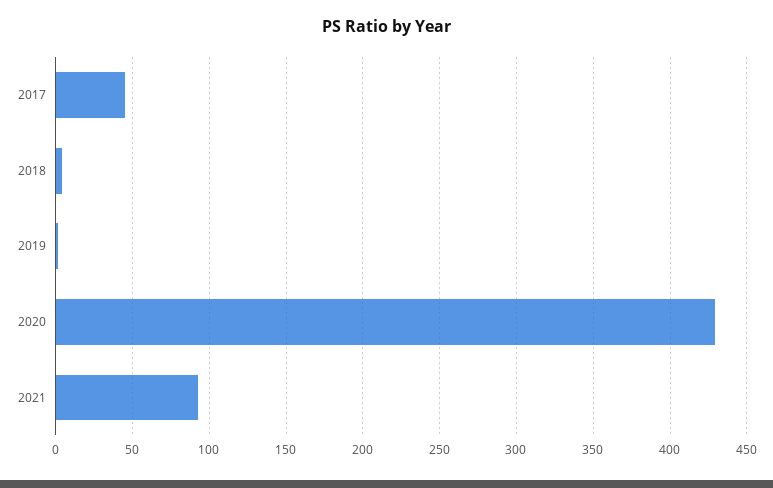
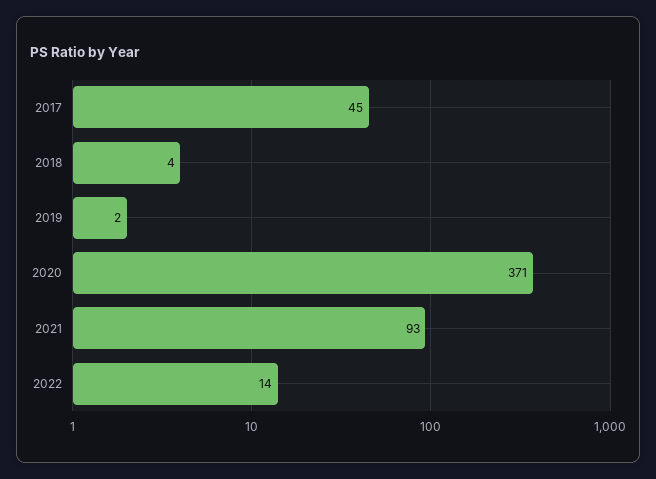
2020: 430 -> 371
2022: none -> 14

